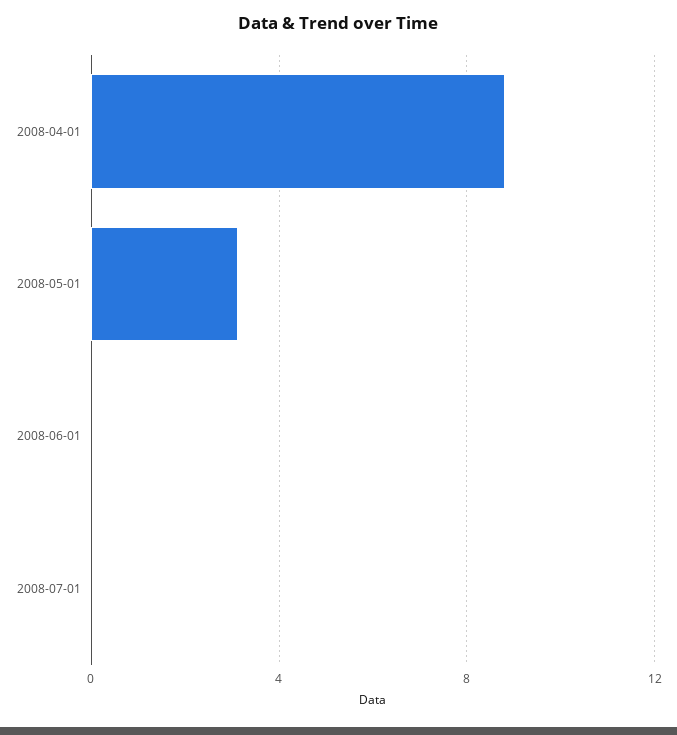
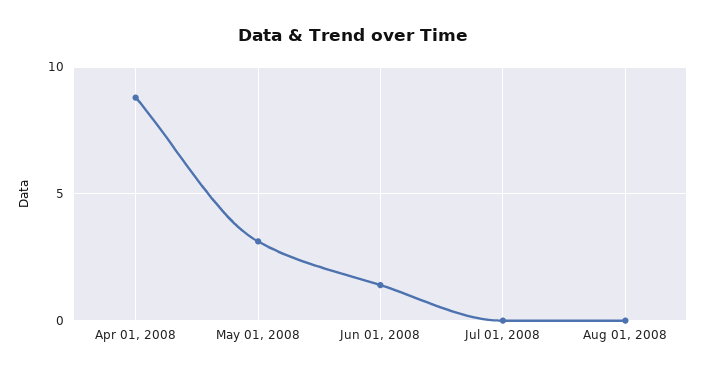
2008-06-01: 0 -> 1.5
Aug 01, 2008: none -> 0

